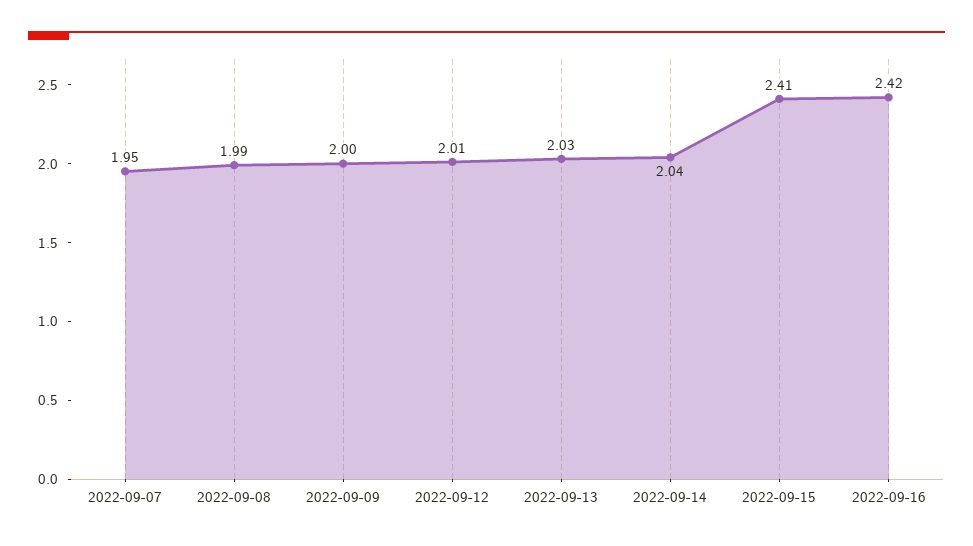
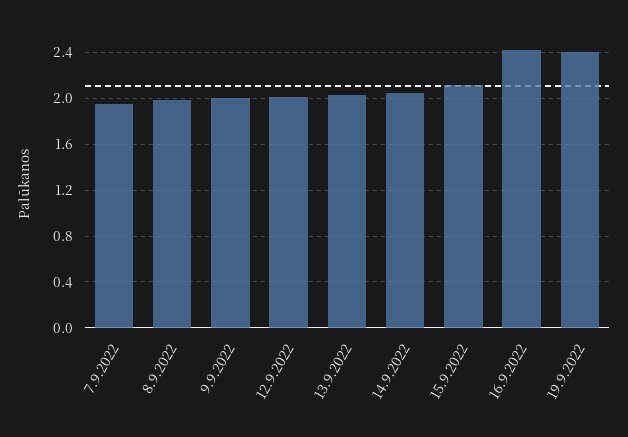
2022-09-15: 2.41 -> 2.1
19.9.2022: none -> 2.4

